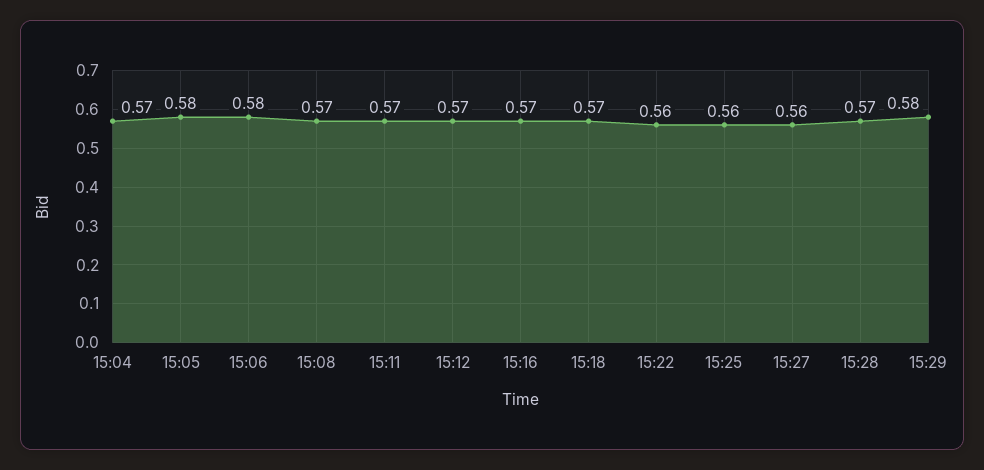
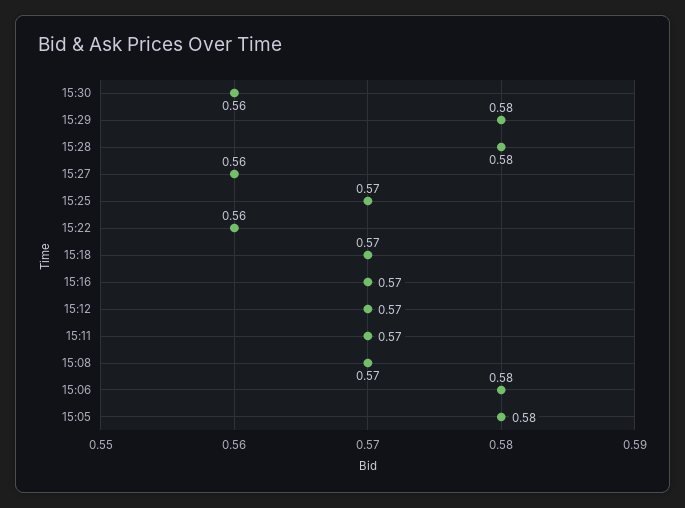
15:04: 0.57 -> none
15:25: 0.56 -> 0.57
15:28: 0.57 -> 0.58
15:30: none -> 0.56

